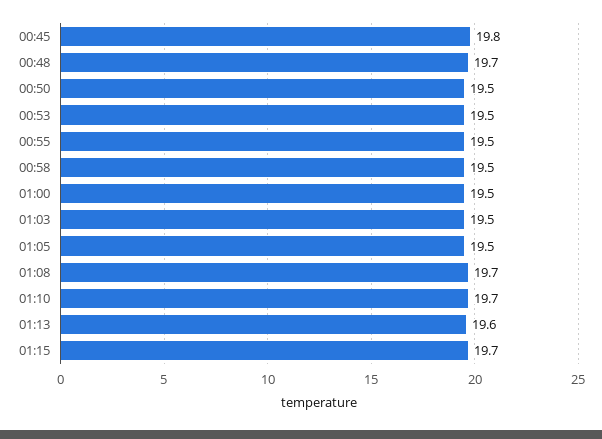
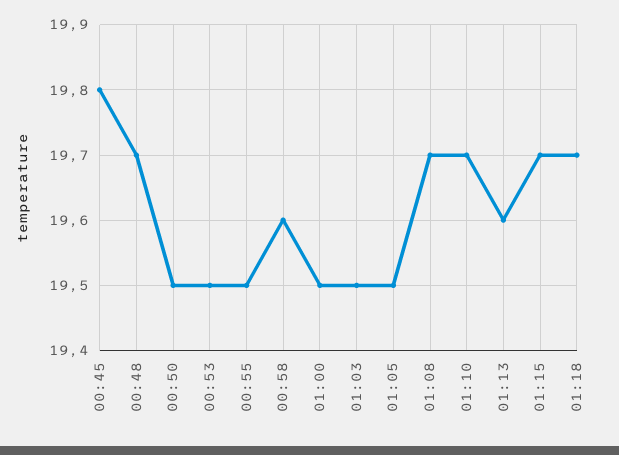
00:58: 19.5 -> 19.6
01:18: none -> 19.7

